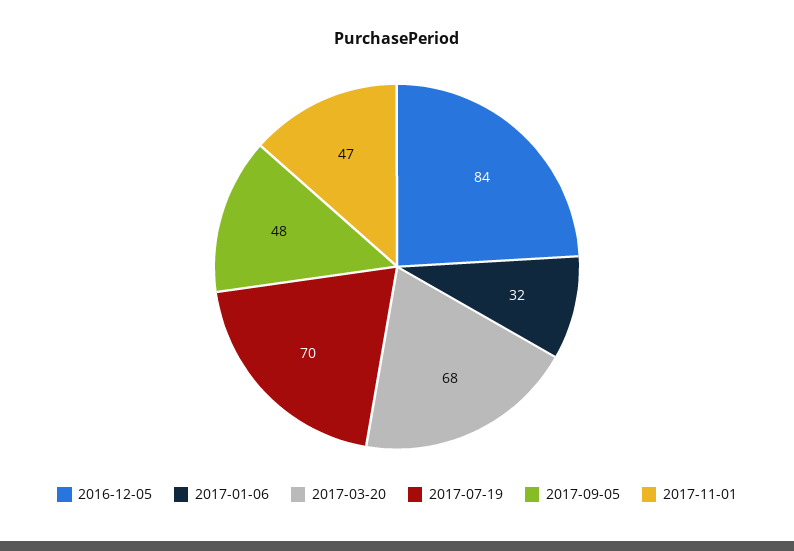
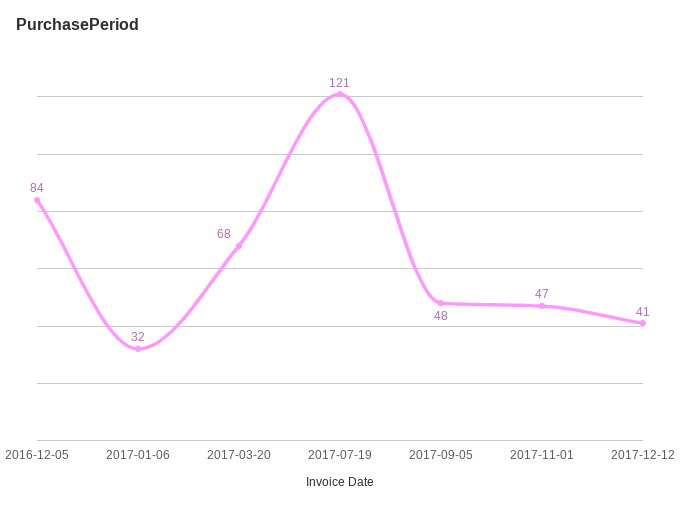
2017-07-19: 70 -> 121
2017-12-12: none -> 41

